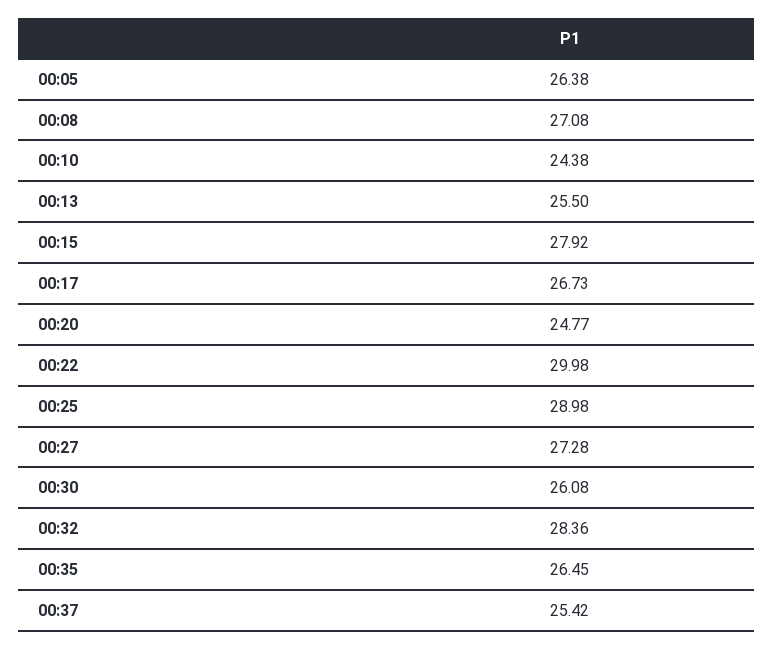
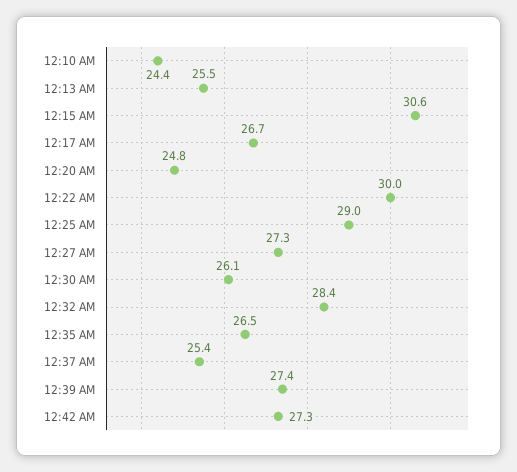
00:05: 26.38 -> none
00:08: 27.08 -> none
00:15: 27.92 -> 30.6
12:39 AM: none -> 27.4
12:42 AM: none -> 27.3

